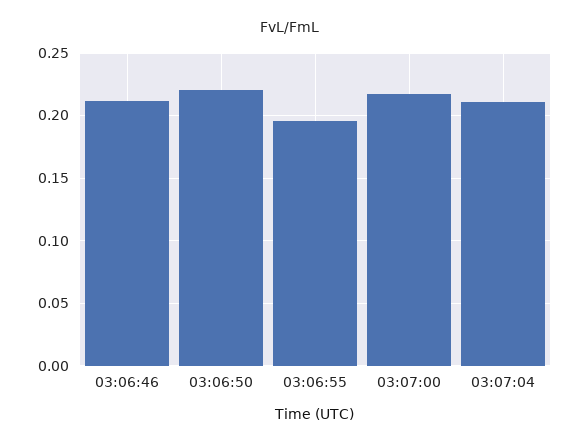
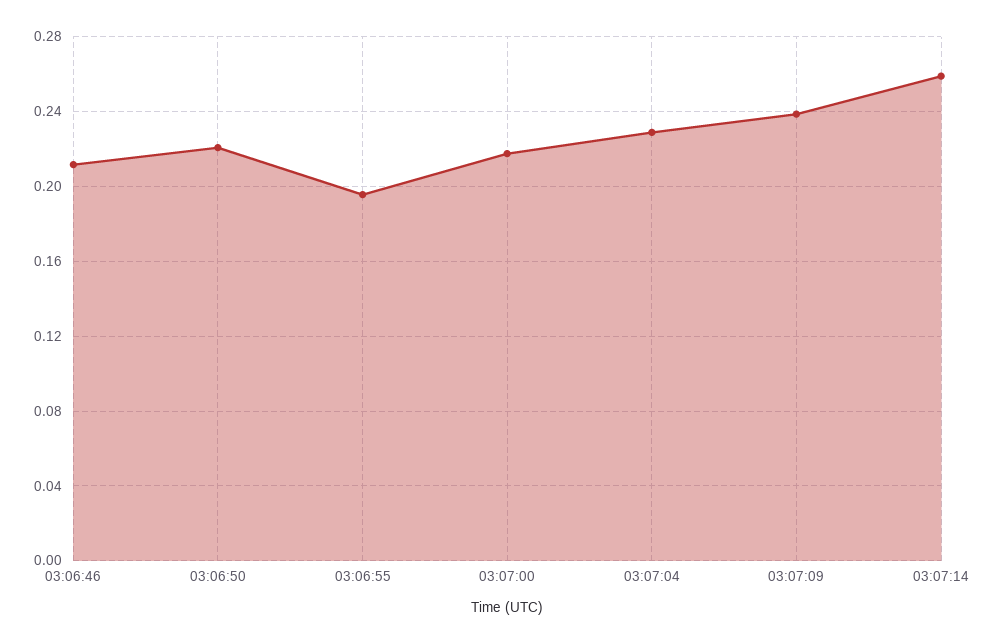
03:07:04: 0.21 -> 0.23
03:07:09: none -> 0.24
03:07:14: none -> 0.26

